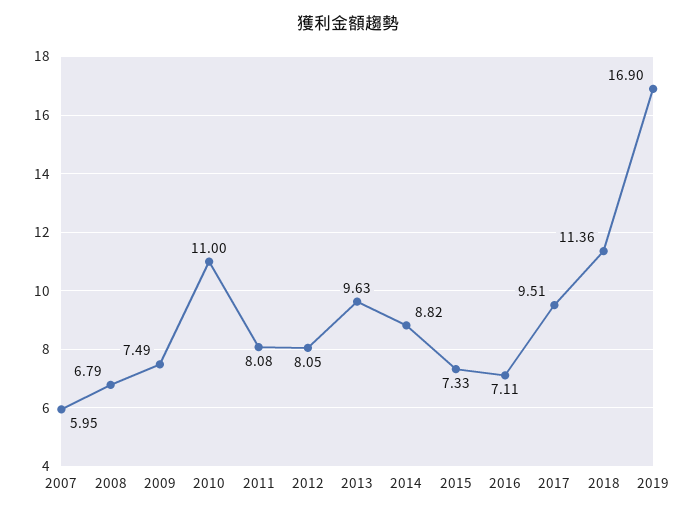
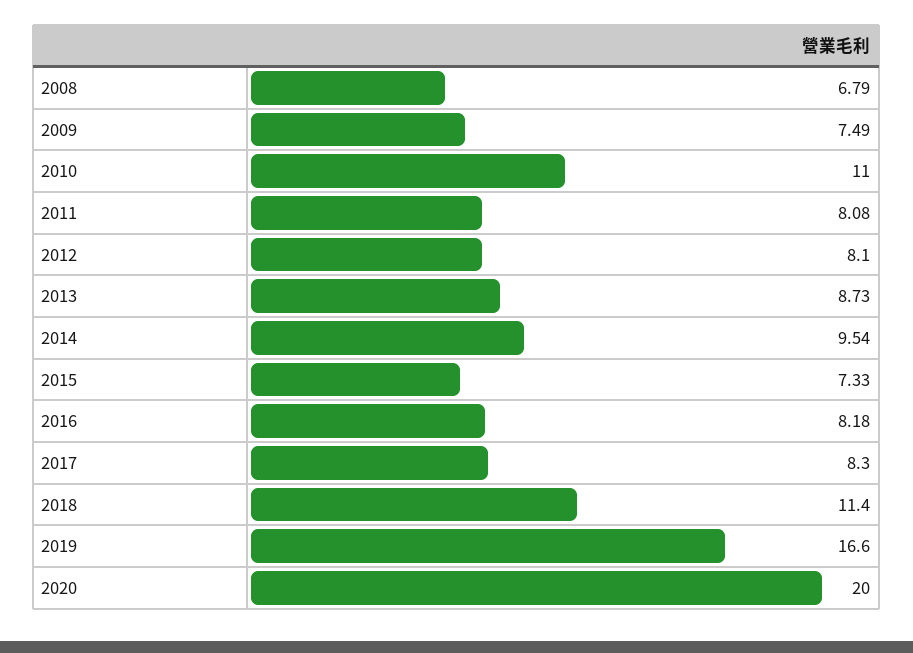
2007: 5.95 -> none
2012: 8.05 -> 8.1
2013: 9.63 -> 8.73
2014: 8.82 -> 9.54
2016: 7.11 -> 8.18
2017: 9.51 -> 8.3
2018: 11.36 -> 11.4
2019: 16.9 -> 16.6
2020: none -> 20

